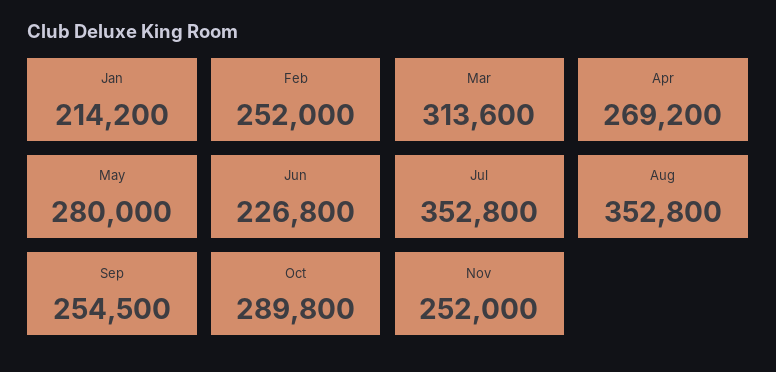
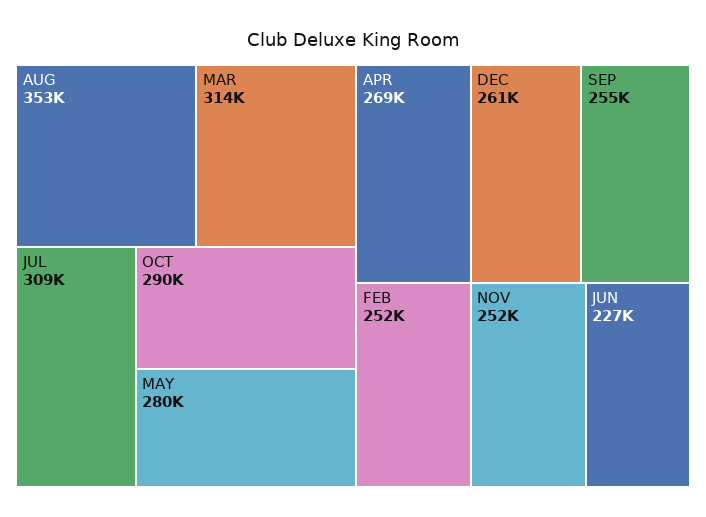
Jan: 214200 -> none
Jul: 352800 -> 309000
DEC: none -> 261000

